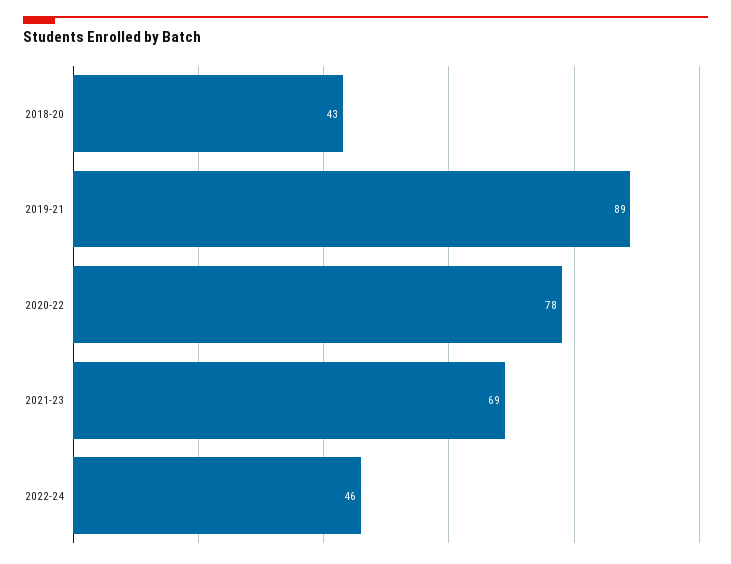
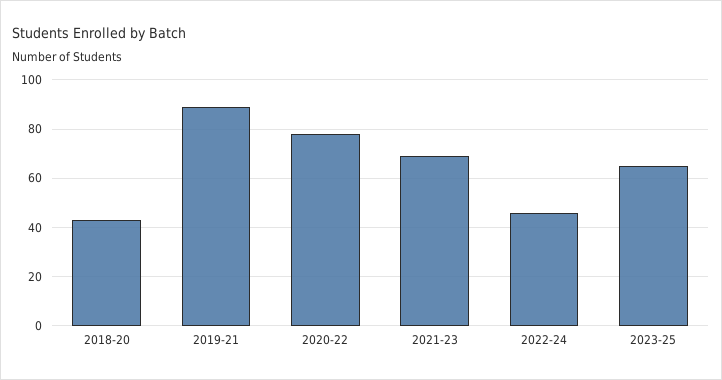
2023-25: none -> 65

